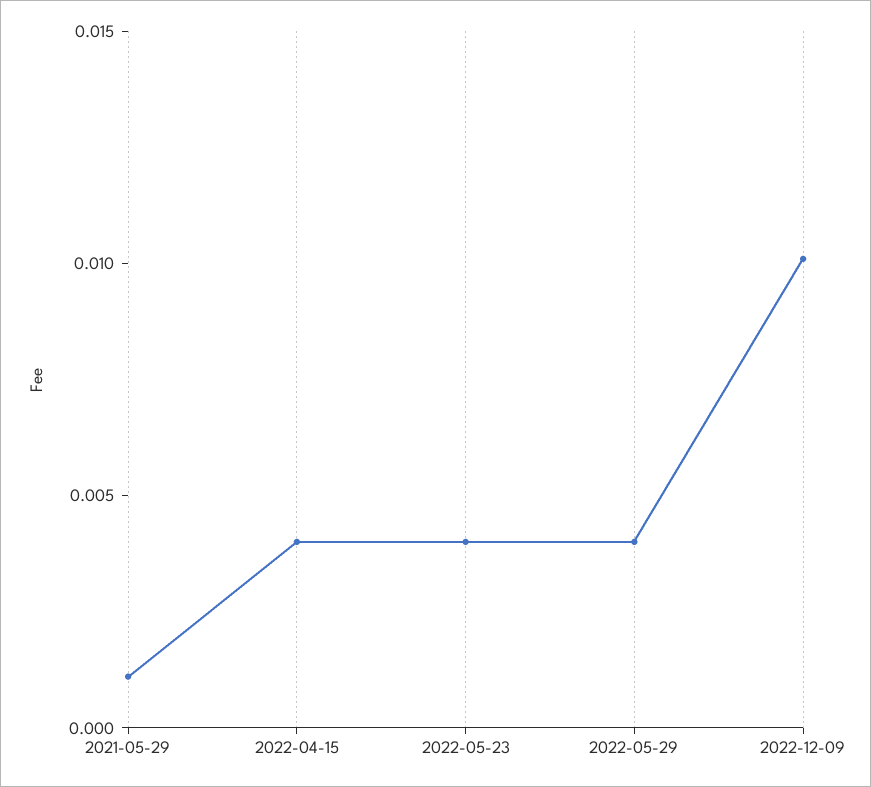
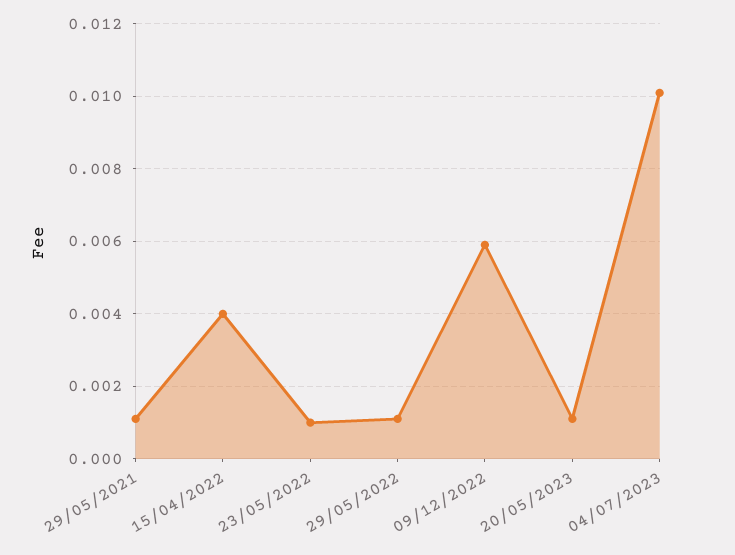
2022-05-23: 0.004 -> 0.001
2022-05-29: 0.004 -> 0.001
2022-12-09: 0.01 -> 0.006
20/05/2023: none -> 0.001
04/07/2023: none -> 0.01

